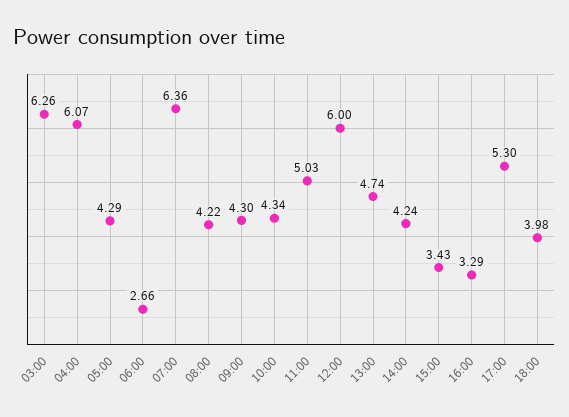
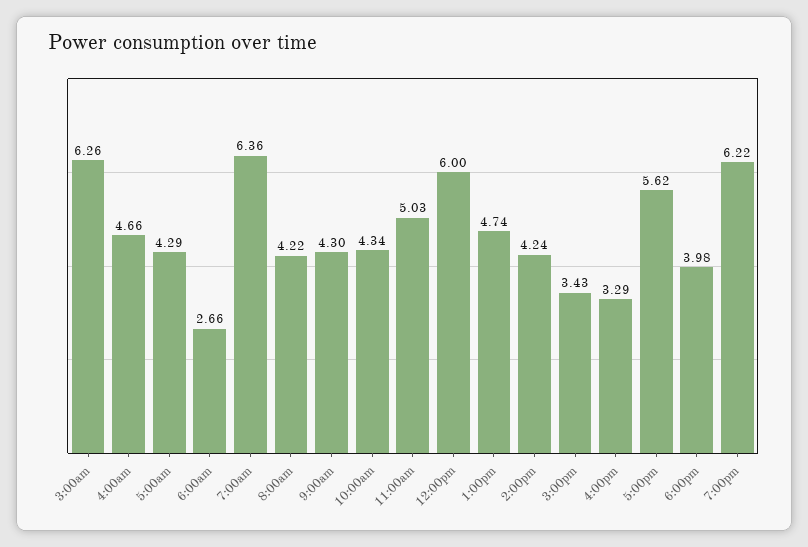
04:00: 6.07 -> 4.66
17:00: 5.3 -> 5.62
7:00pm: none -> 6.22

